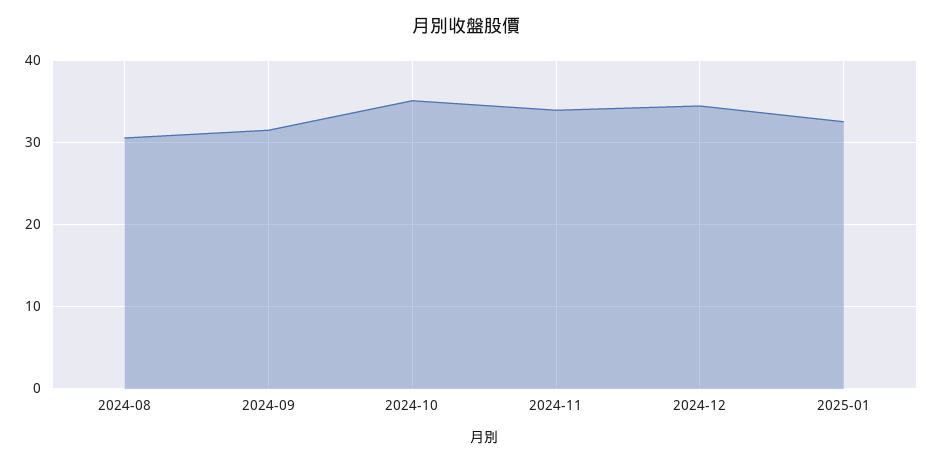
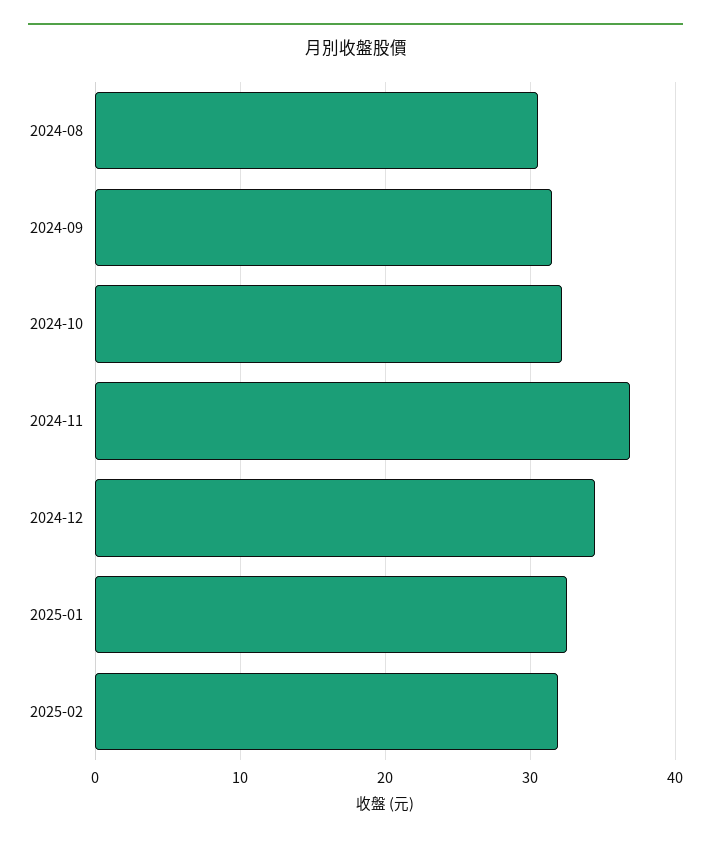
2024-10: 35 -> 32
2024-11: 34 -> 37
2025-02: none -> 32

